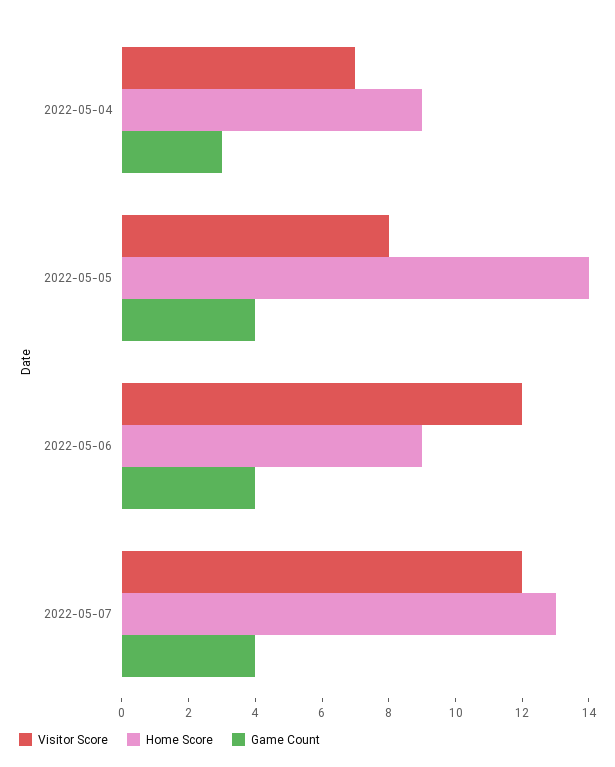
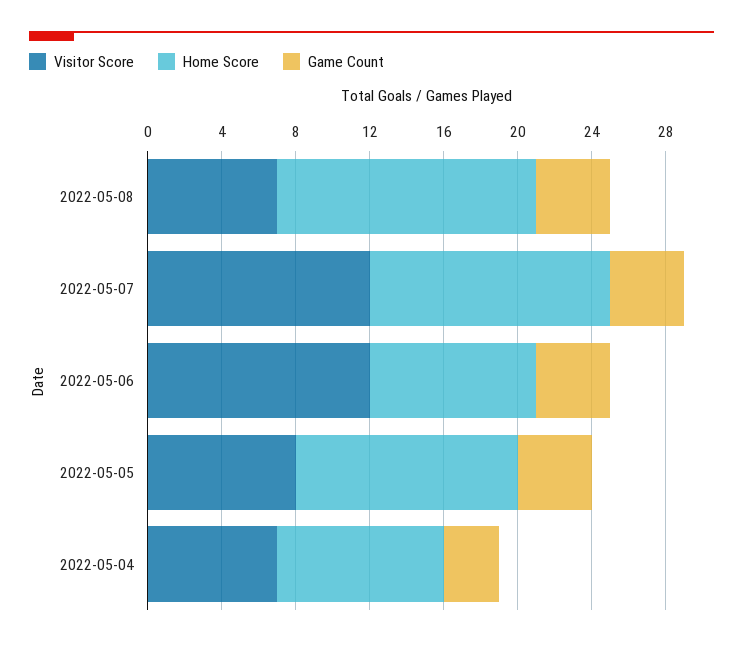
Home Score, 2022-05-05: 14 -> 12
Visitor Score, 2022-05-08: none -> 7
Home Score, 2022-05-08: none -> 14
Game Count, 2022-05-08: none -> 4

